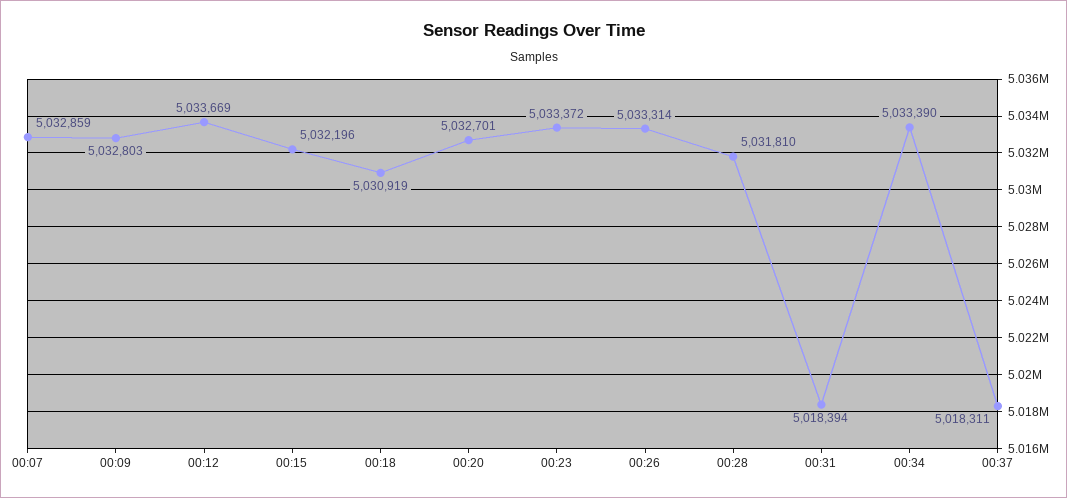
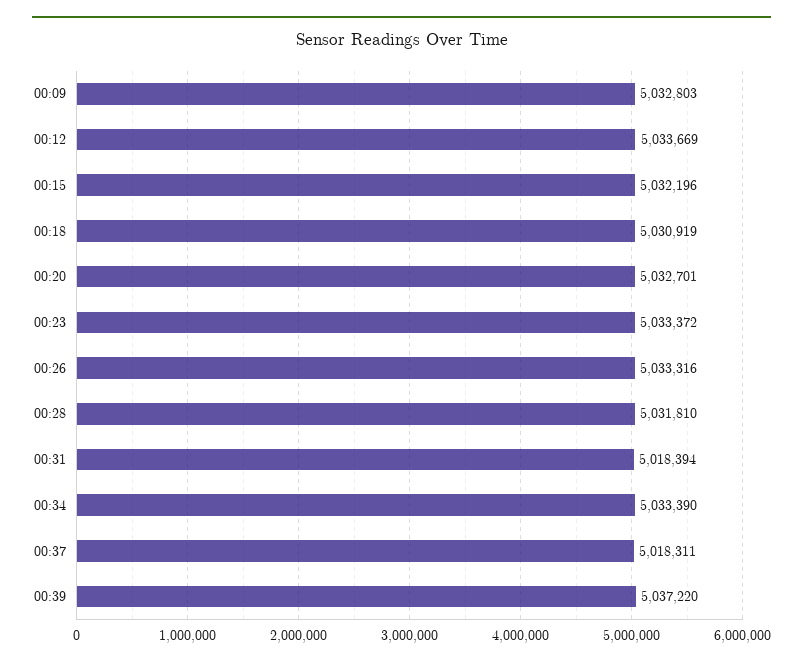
00:07: 5032859 -> none
00:26: 5033314 -> 5033316
00:39: none -> 5037220

